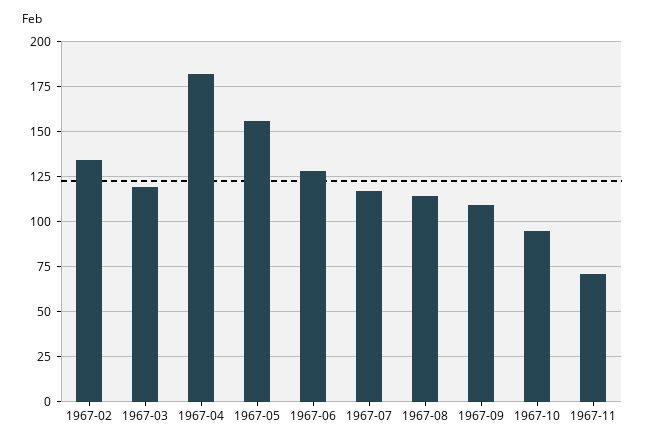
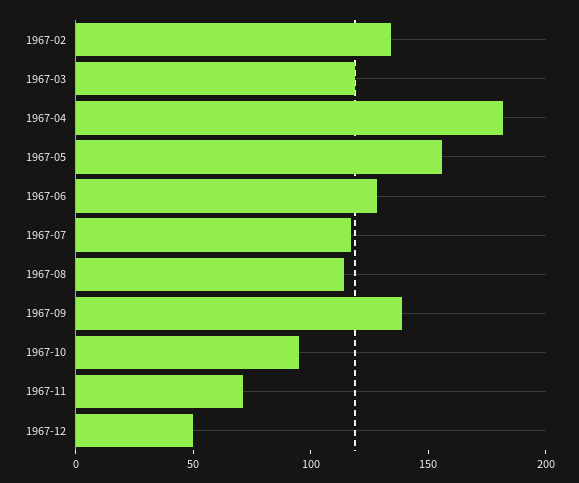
1967-09: 110 -> 140
1967-12: none -> 50

